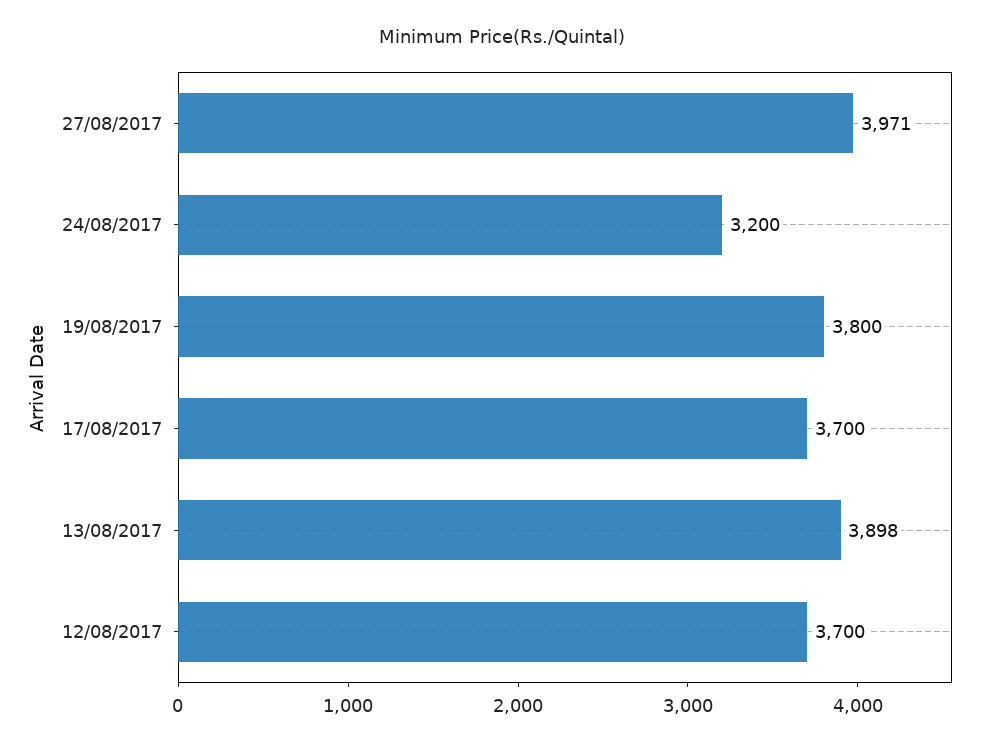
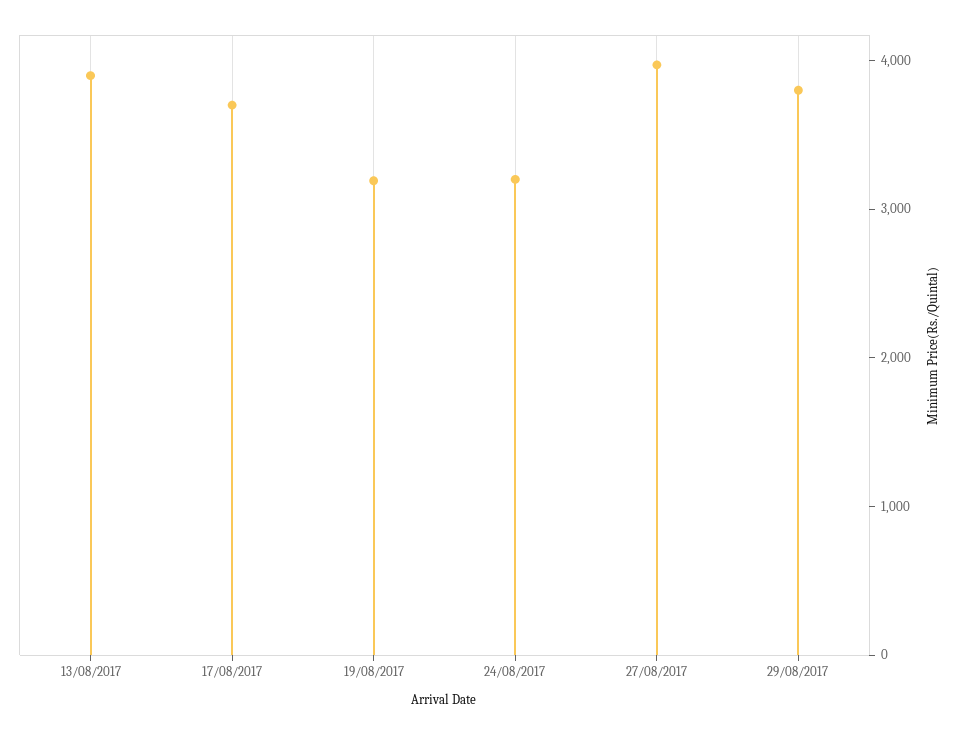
19/08/2017: 3800 -> 3200
12/08/2017: 3700 -> none
29/08/2017: none -> 3800

